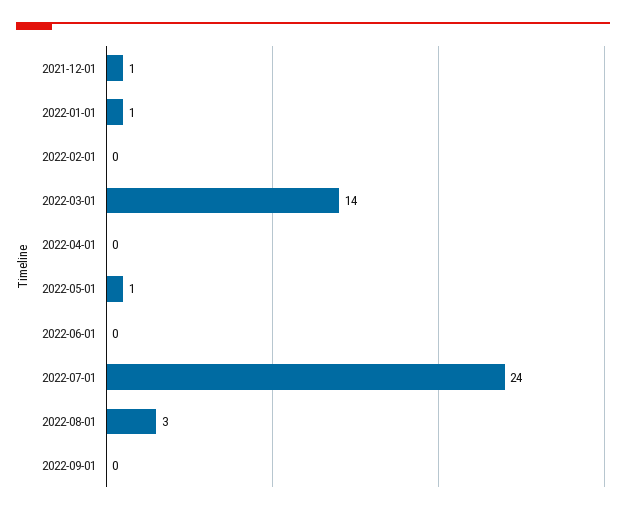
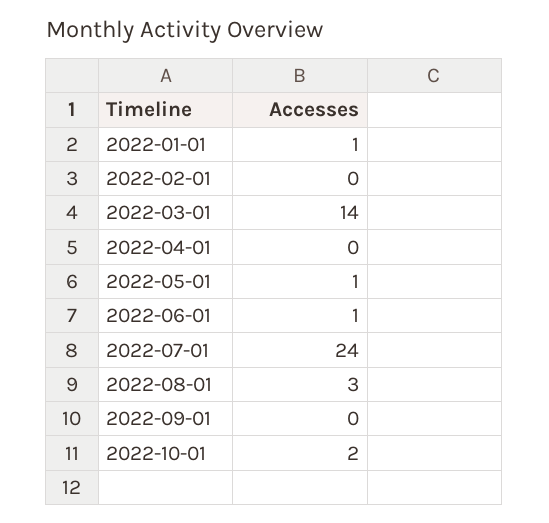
2021-12-01: 1 -> none
2022-06-01: 0 -> 1
2022-10-01: none -> 2

